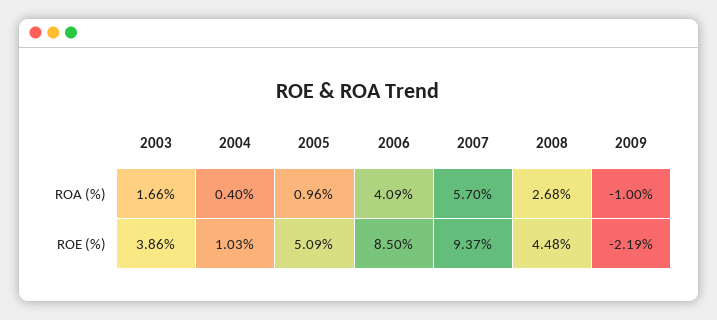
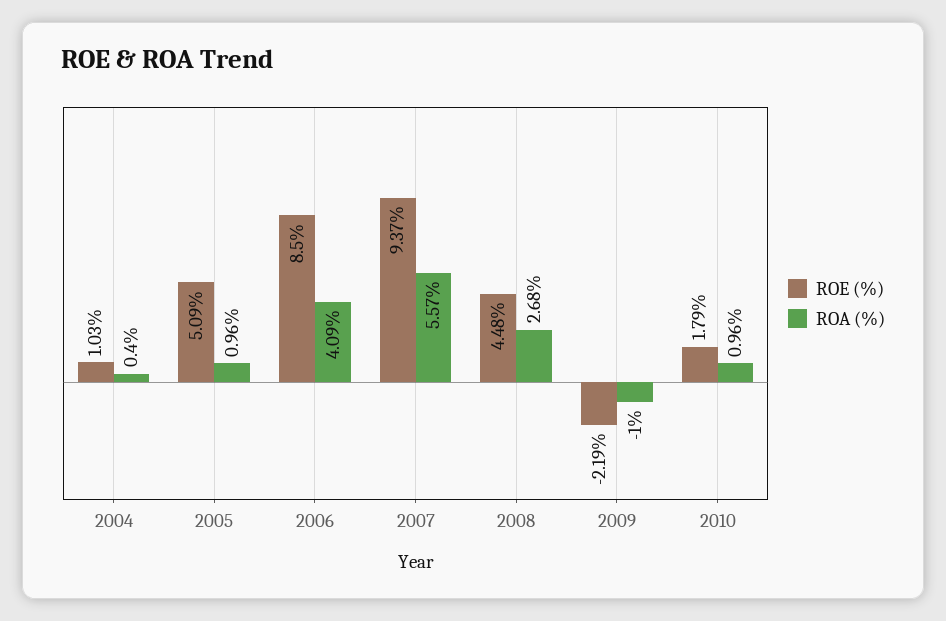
ROA (%), 2003: 1.66 -> none
ROA (%), 2007: 5.7 -> 5.57
ROE (%), 2003: 3.86 -> none
ROE (%), 2010: none -> 1.79
ROA (%), 2010: none -> 0.96

